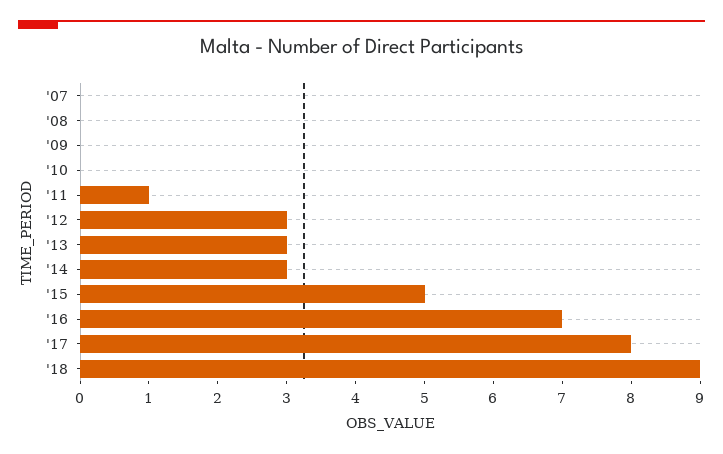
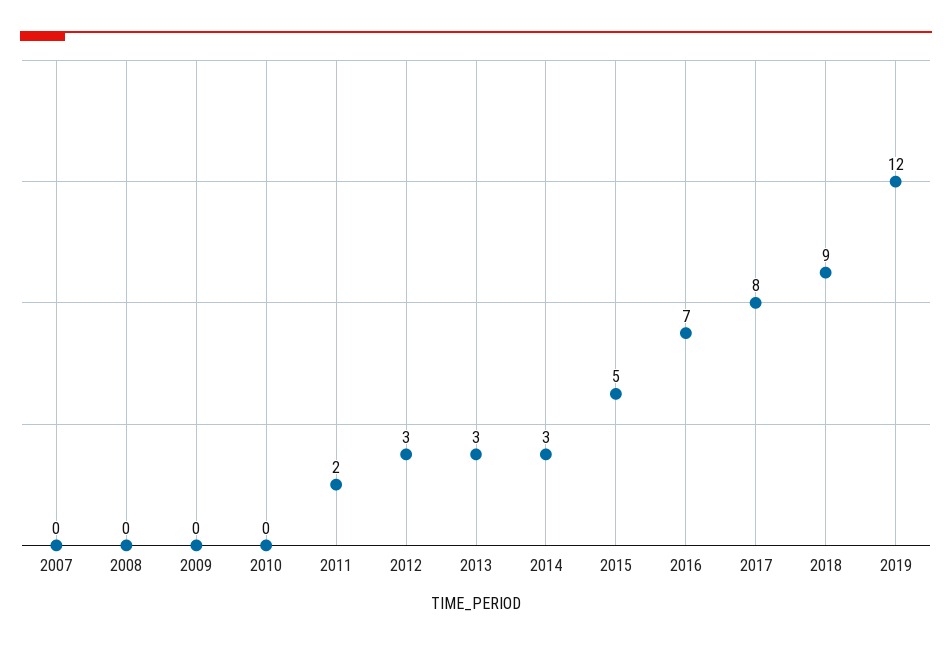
'11: 1 -> 2
2019: none -> 12

